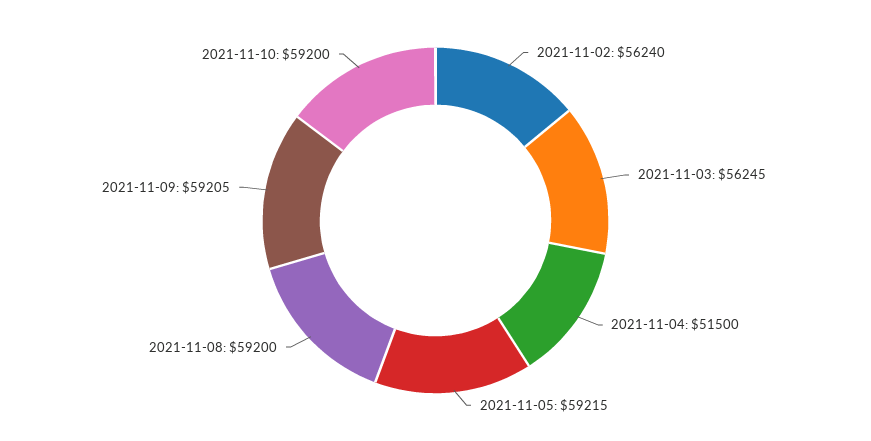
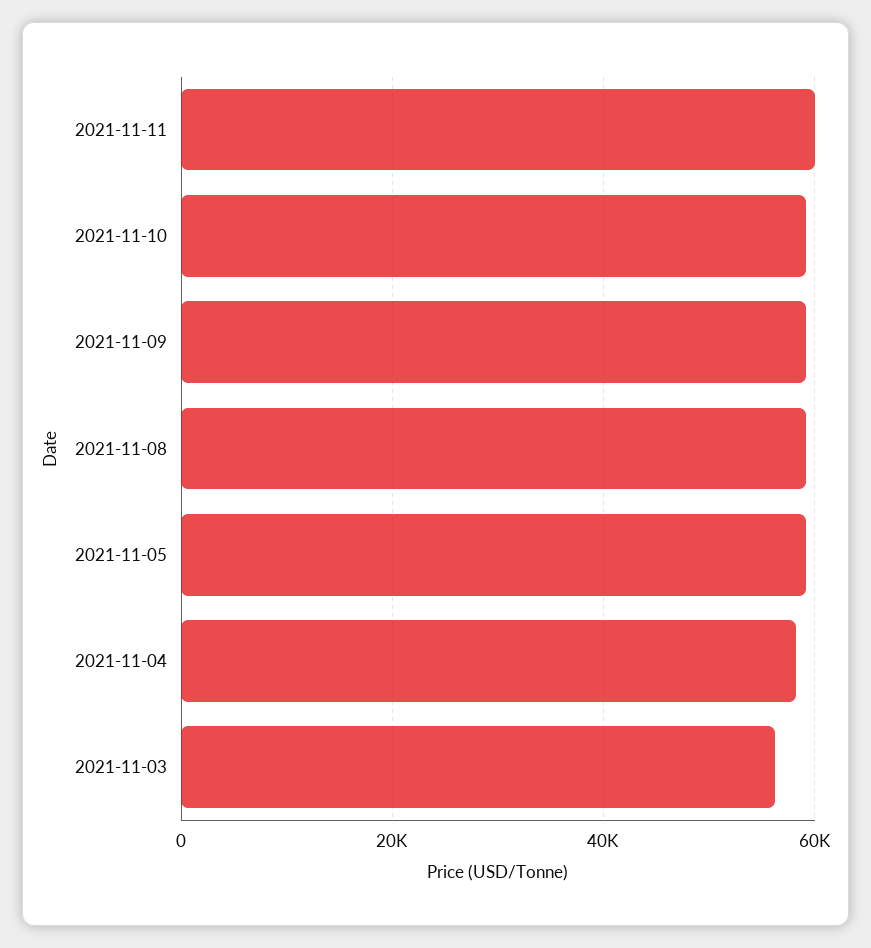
2021-11-02: 56240 -> none
2021-11-04: 51500 -> 58000
2021-11-11: none -> 60000

